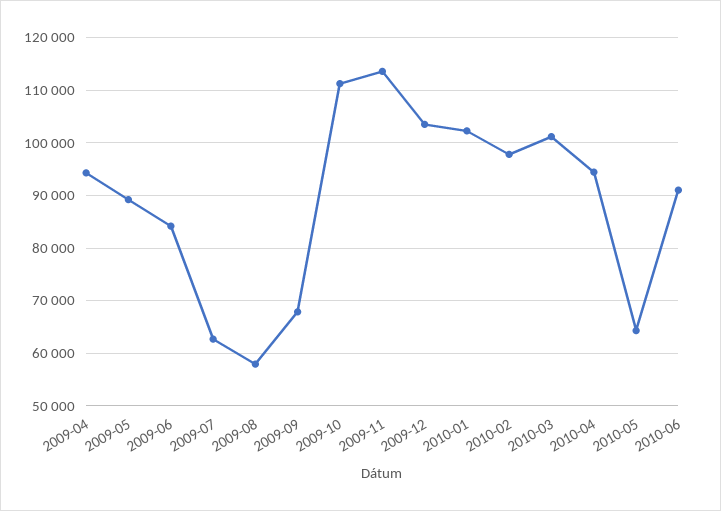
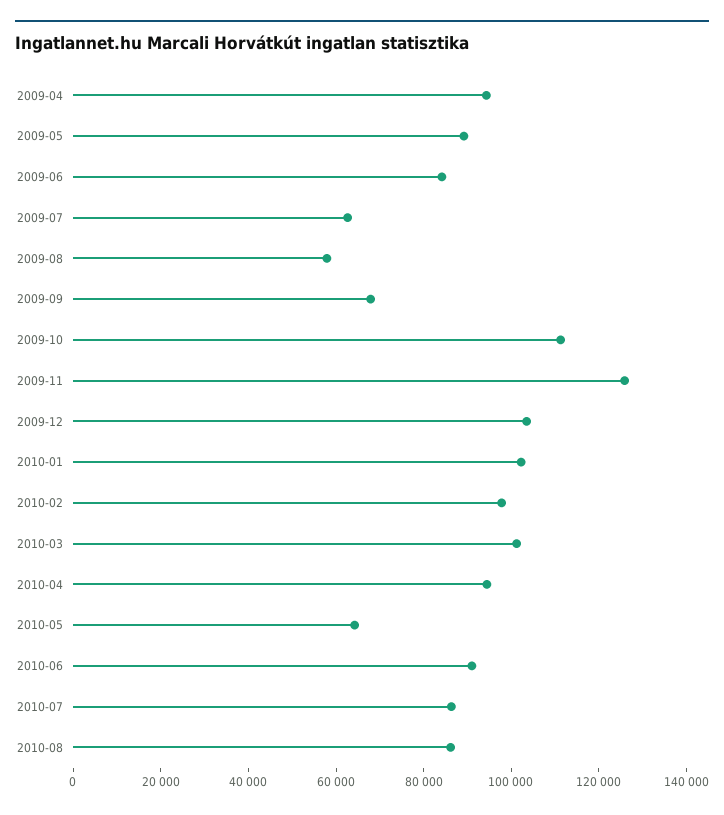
2009-11: 114000 -> 125000
2010-07: none -> 85000
2010-08: none -> 85000

